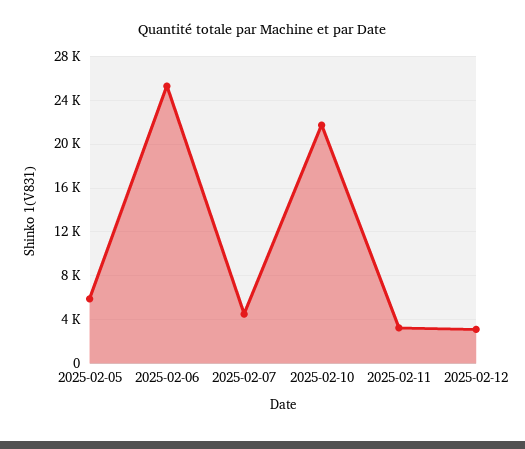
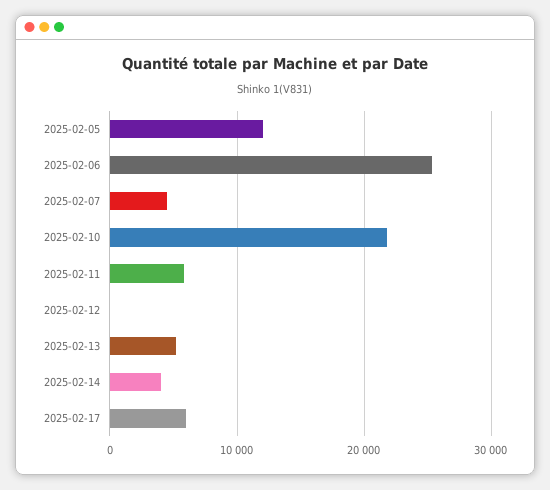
2025-02-05: 6000 -> 12000
2025-02-11: 3000 -> 6000
2025-02-12: 3000 -> 0
2025-02-13: none -> 5000
2025-02-14: none -> 4000
2025-02-17: none -> 6000

